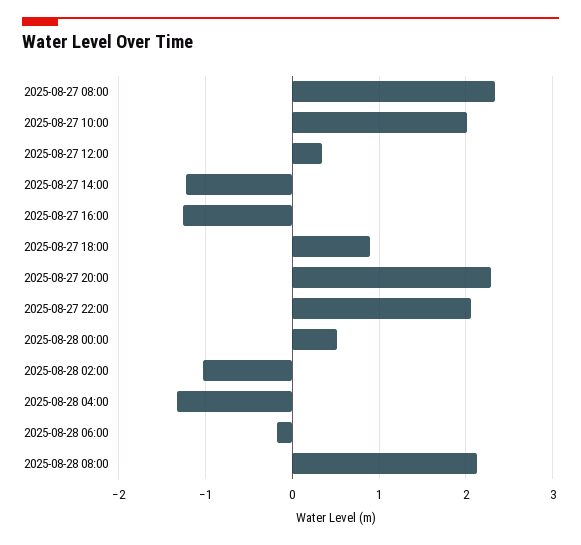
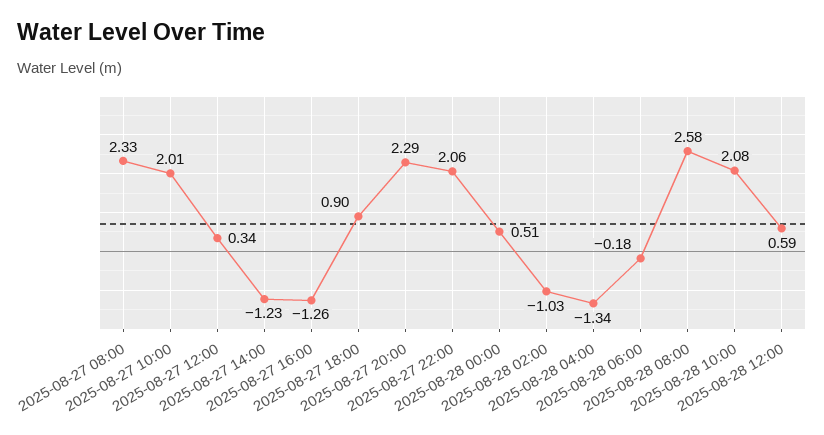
2025-08-28 08:00: 2.1 -> 2.58
2025-08-28 10:00: none -> 2.08
2025-08-28 12:00: none -> 0.59

